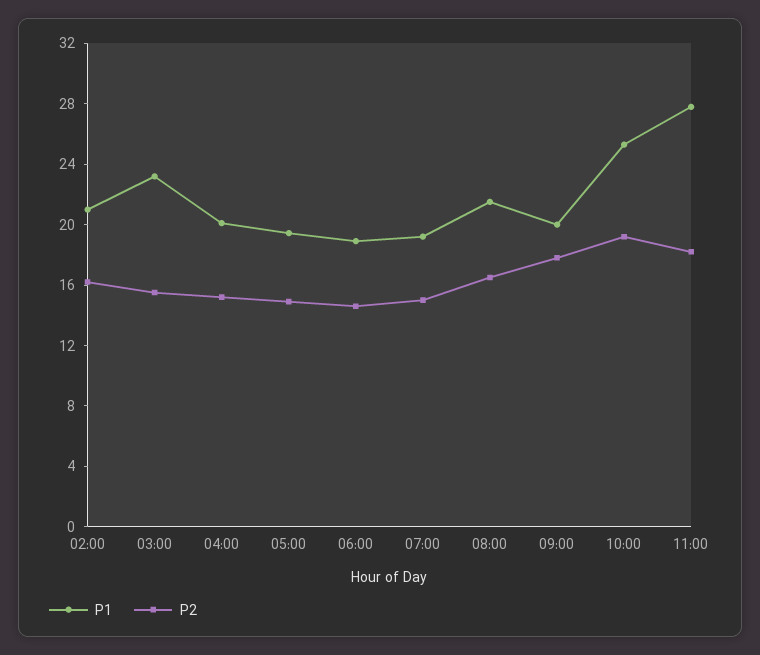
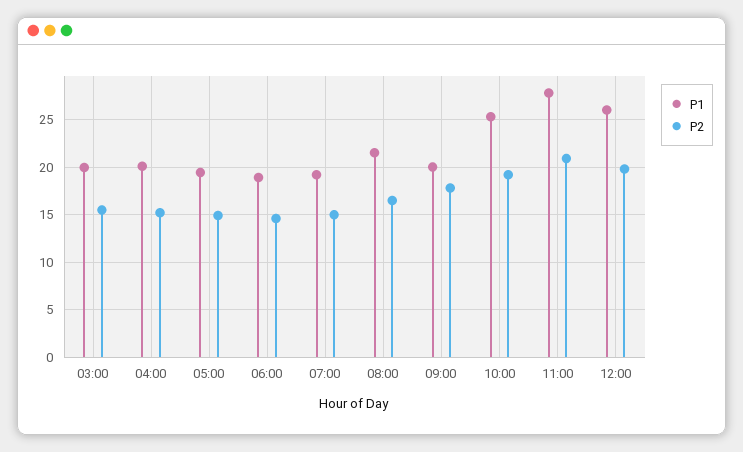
P1, 02:00: 21 -> none
P2, 02:00: 16 -> none
P1, 03:00: 23 -> 20
P2, 11:00: 18 -> 21
P1, 12:00: none -> 26
P2, 12:00: none -> 20

